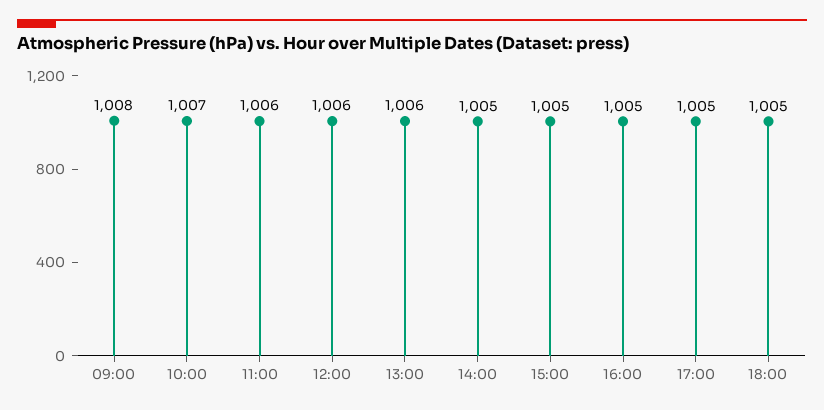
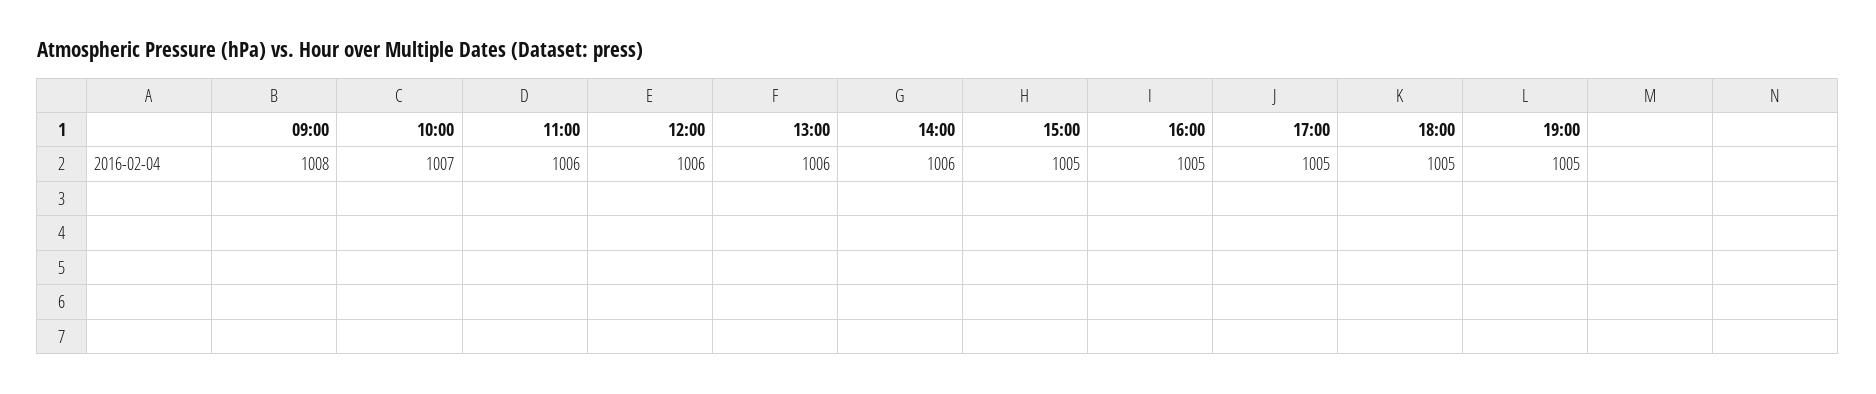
14:00: 1005 -> 1006
19:00: none -> 1005

